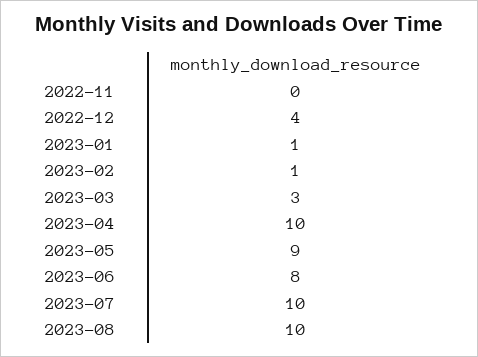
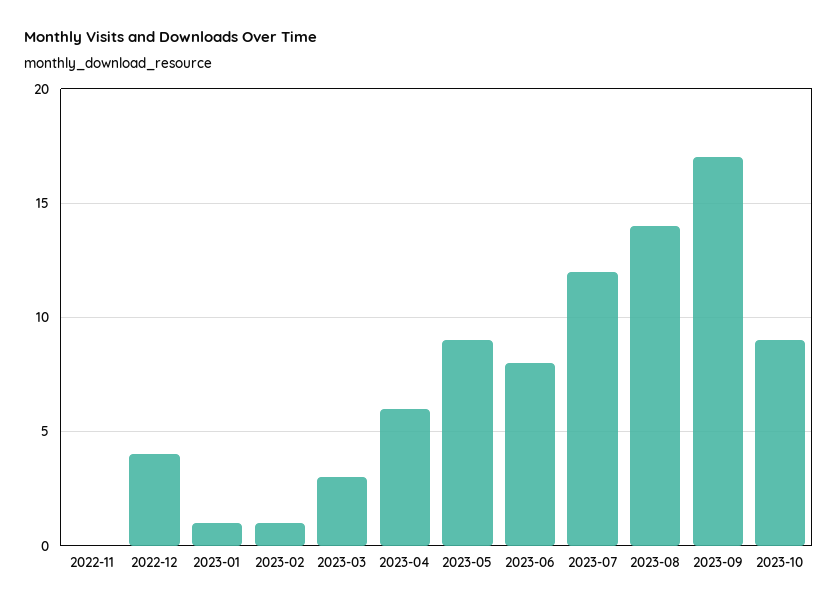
2023-04: 10 -> 6
2023-07: 10 -> 12
2023-08: 10 -> 14
2023-09: none -> 17
2023-10: none -> 9

